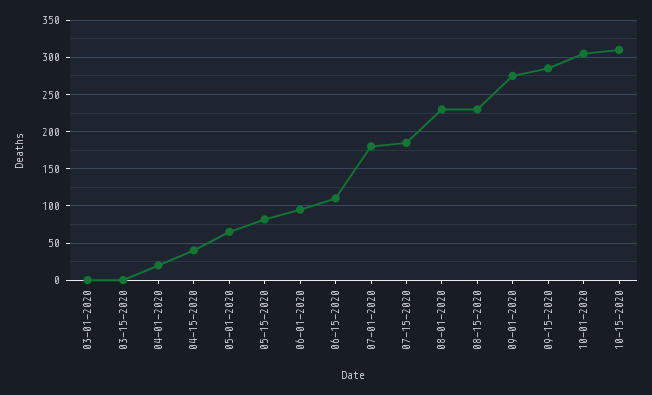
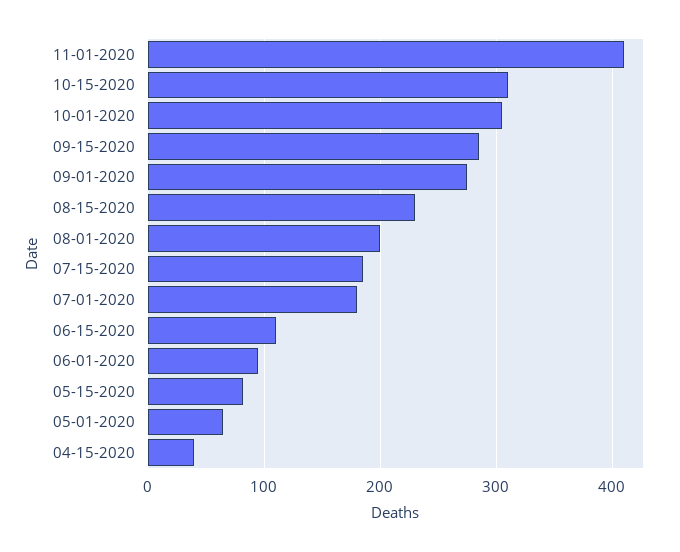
03-01-2020: 0 -> none
03-15-2020: 0 -> none
04-01-2020: 20 -> none
08-01-2020: 230 -> 200
11-01-2020: none -> 410

